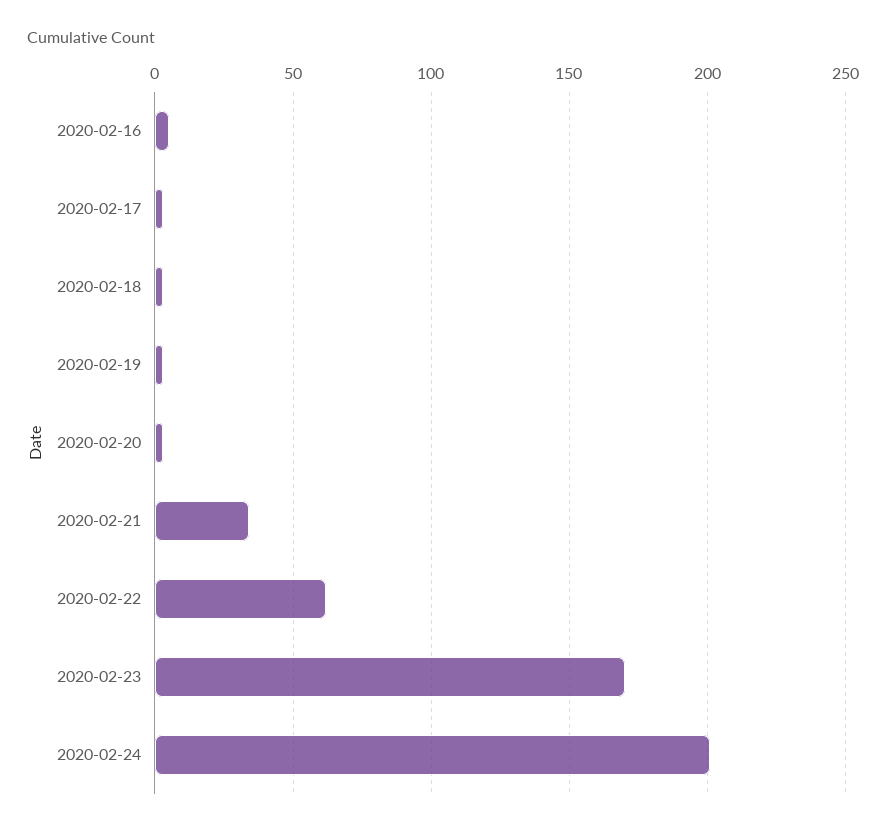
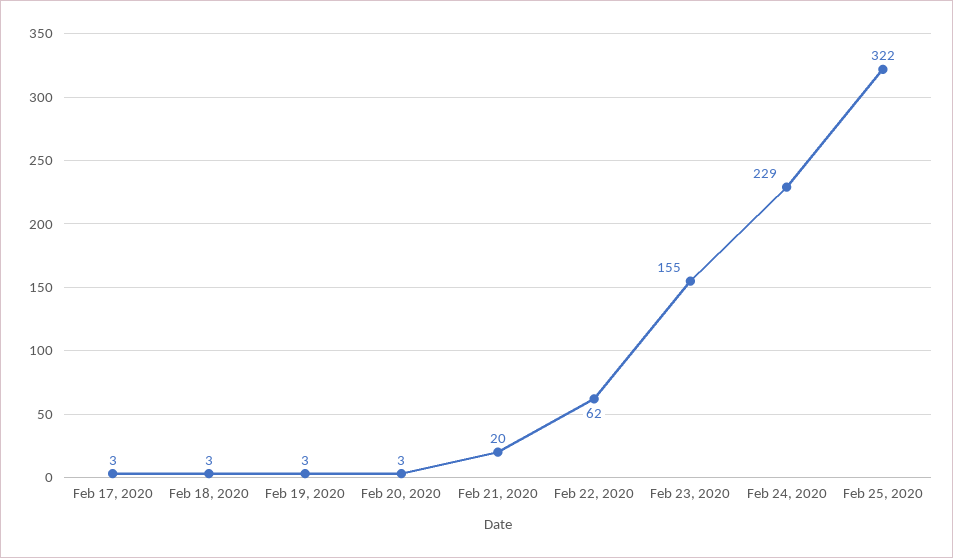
2020-02-16: 5 -> none
2020-02-21: 35 -> 20
2020-02-23: 170 -> 155
2020-02-24: 200 -> 229
Feb 25, 2020: none -> 322

